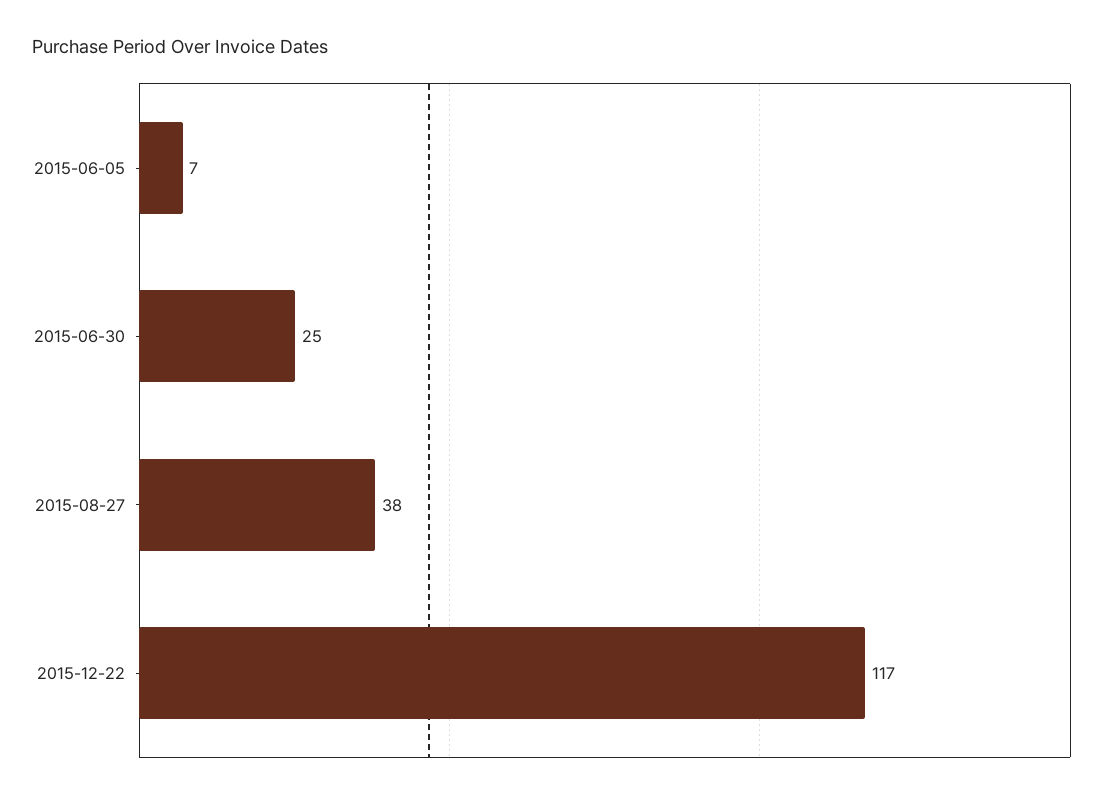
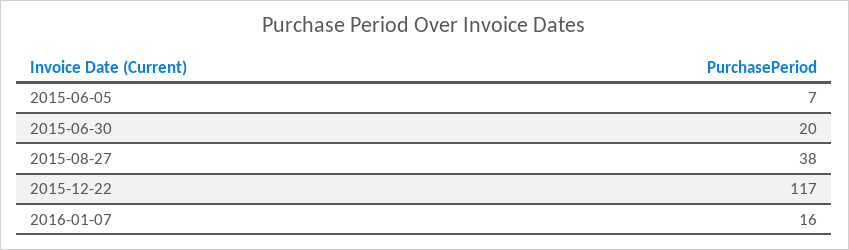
2015-06-30: 25 -> 20
2016-01-07: none -> 16

